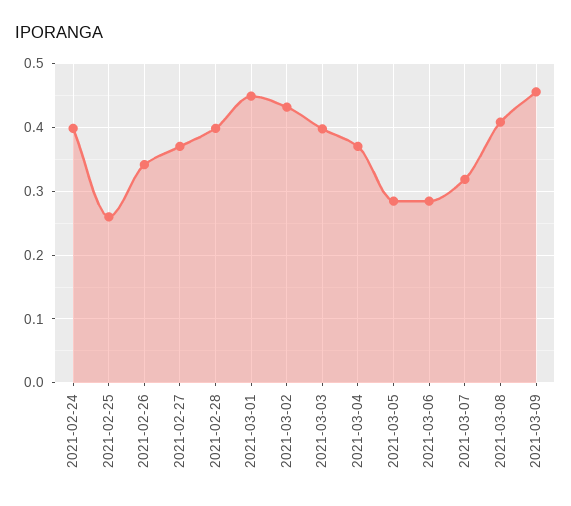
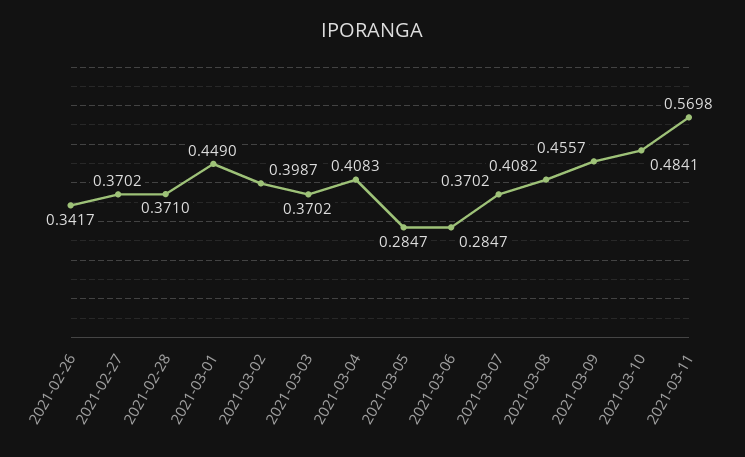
2021-02-24: 0.4 -> none
2021-02-25: 0.26 -> none
2021-02-28: 0.4 -> 0.371
2021-03-02: 0.43 -> 0.3987
2021-03-03: 0.4 -> 0.3702
2021-03-04: 0.37 -> 0.4083
2021-03-07: 0.32 -> 0.3702
2021-03-10: none -> 0.4841
2021-03-11: none -> 0.5698

